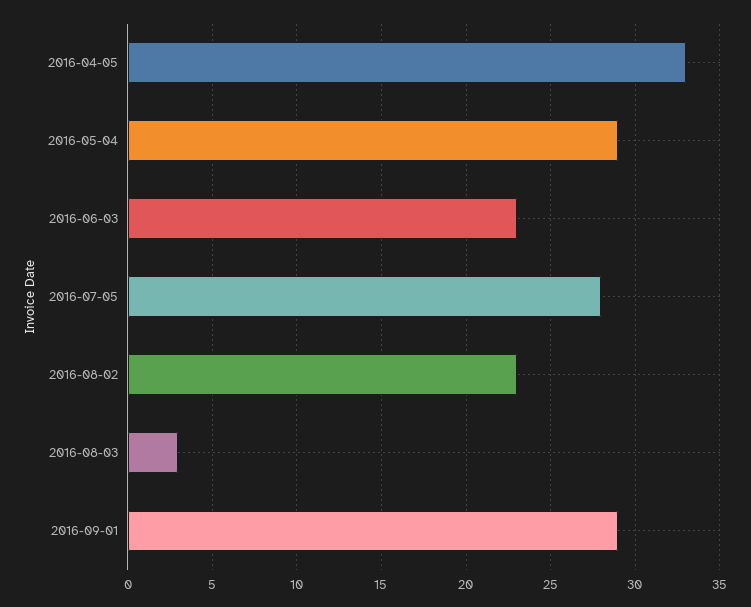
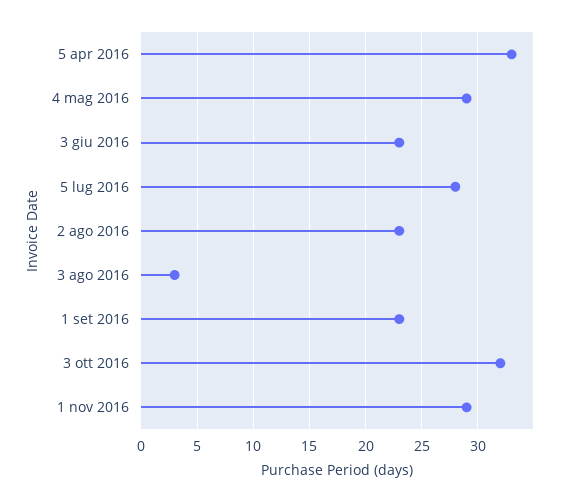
2016-09-01: 29 -> 23
3 ott 2016: none -> 32
1 nov 2016: none -> 29

